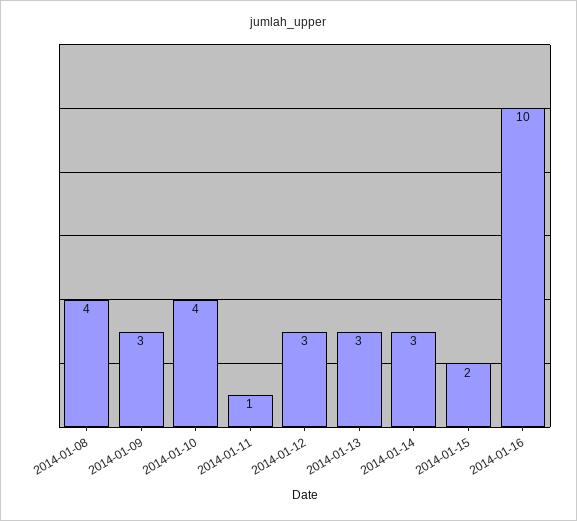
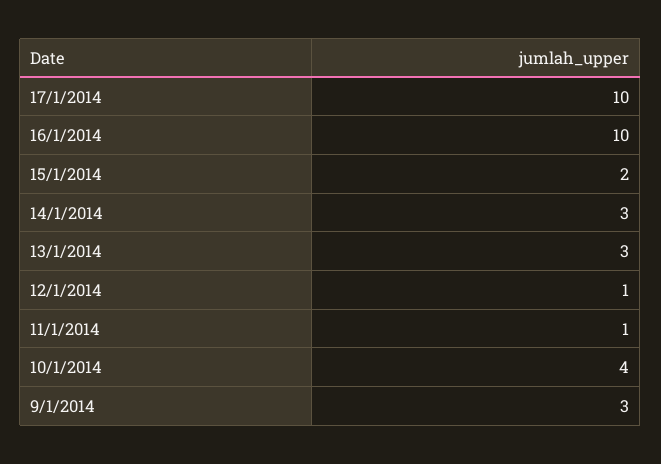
2014-01-08: 4 -> none
2014-01-12: 3 -> 1
17/1/2014: none -> 10

